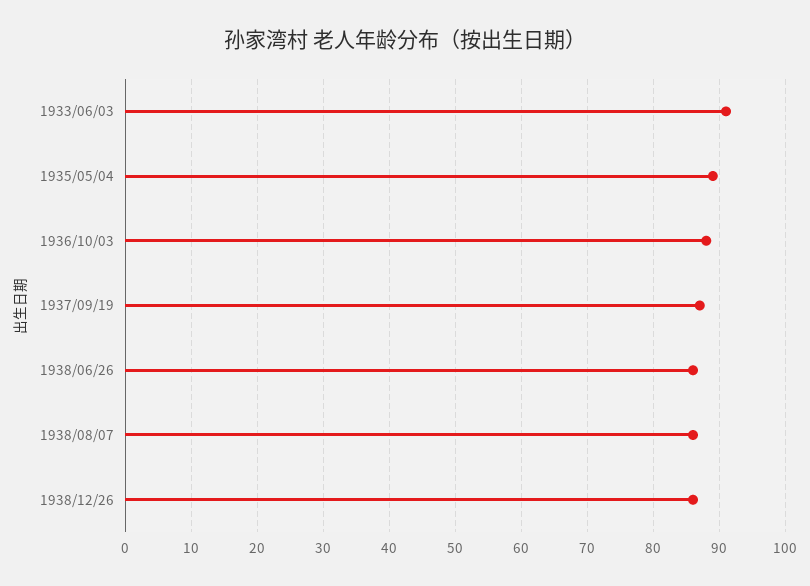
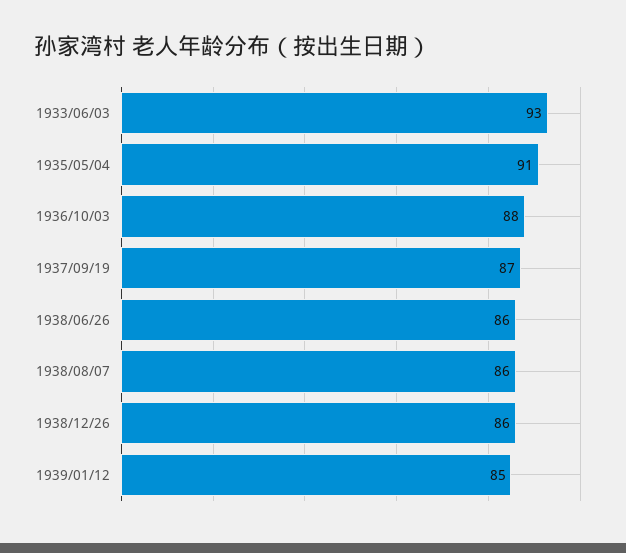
1933/06/03: 91 -> 93
1935/05/04: 89 -> 91
1939/01/12: none -> 85

